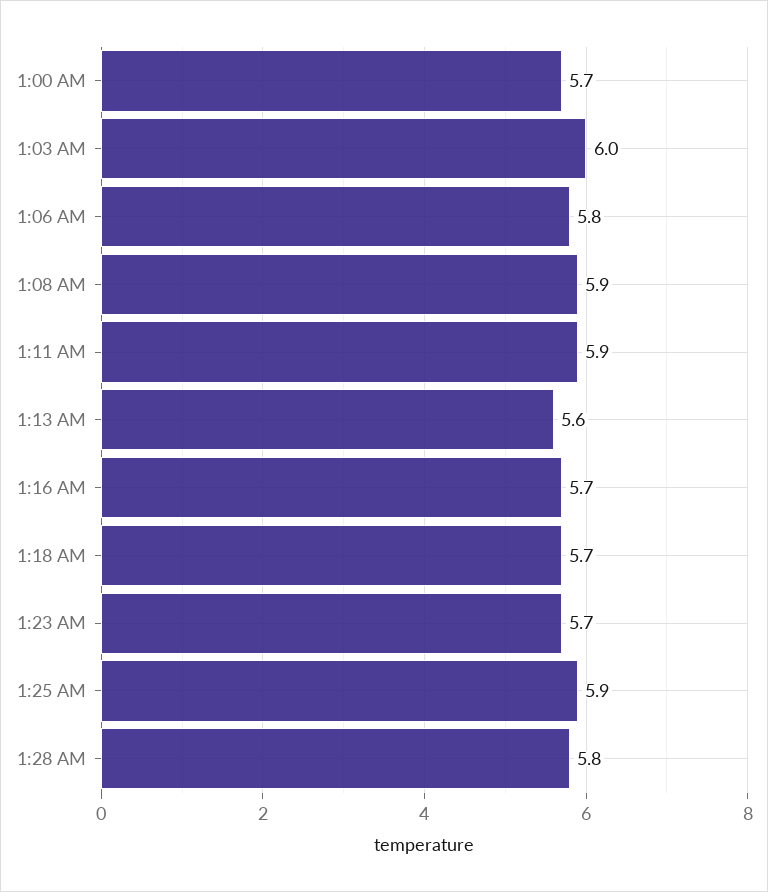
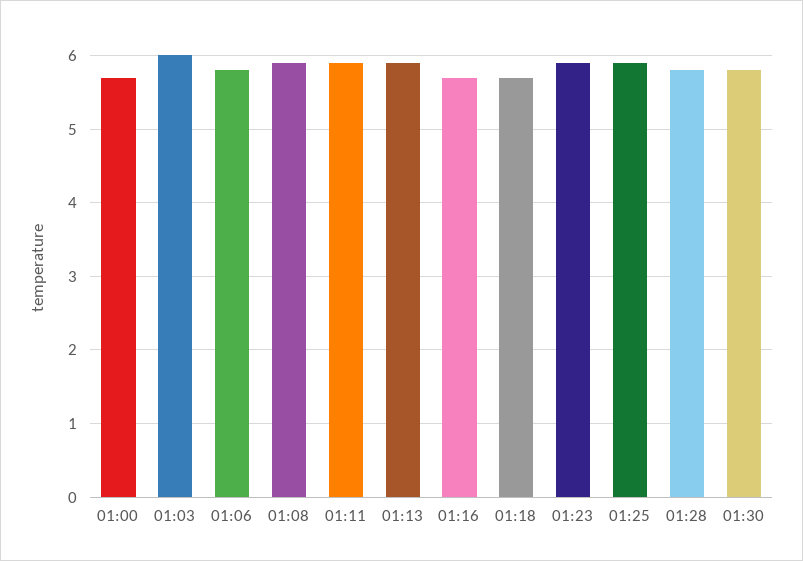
1:13 AM: 5.6 -> 5.9
1:23 AM: 5.7 -> 5.9
01:30: none -> 5.8

